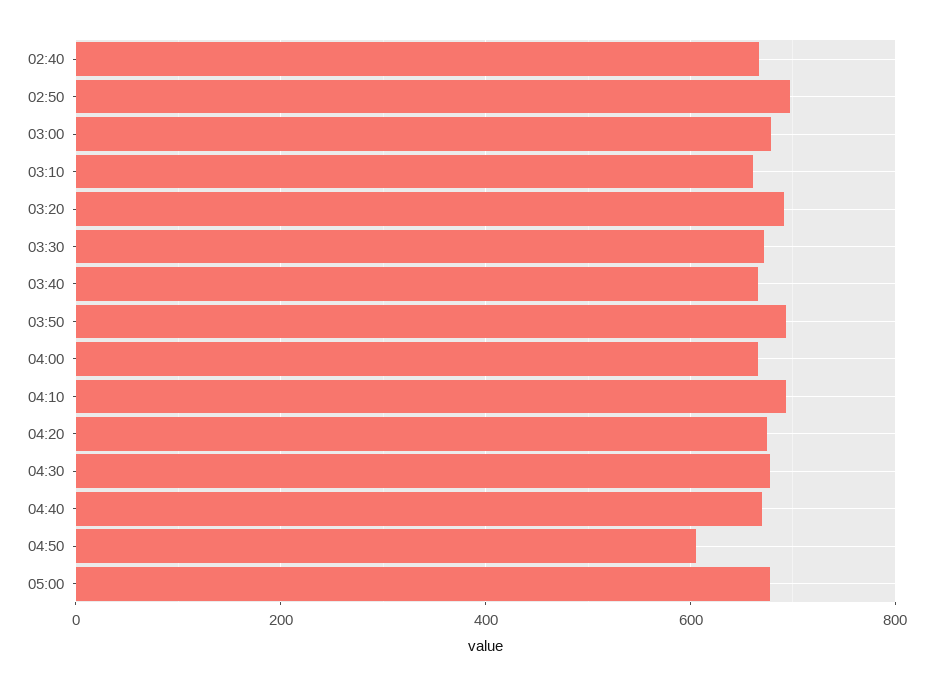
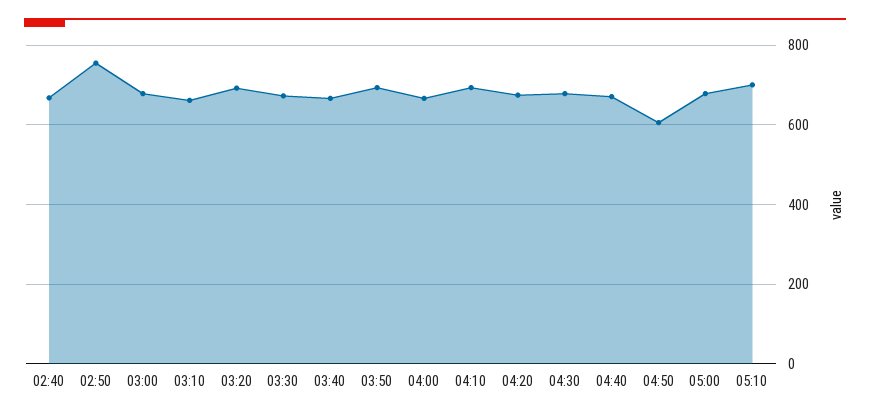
02:50: 700 -> 760
05:10: none -> 700

